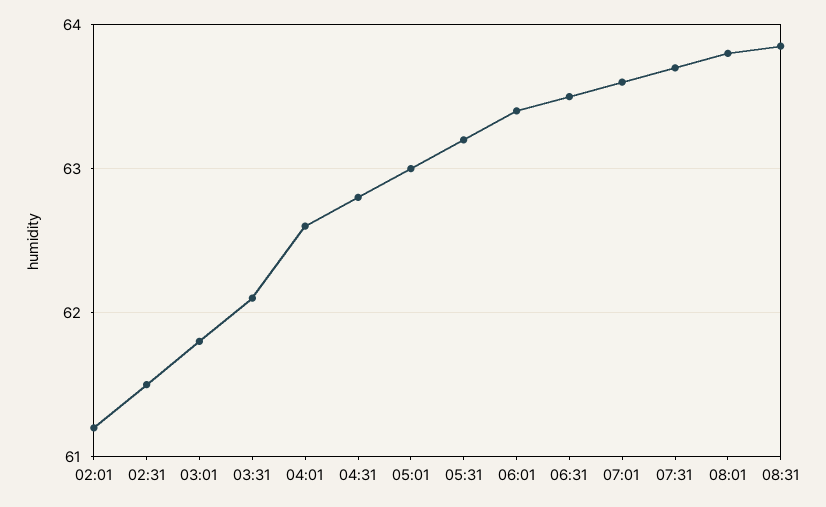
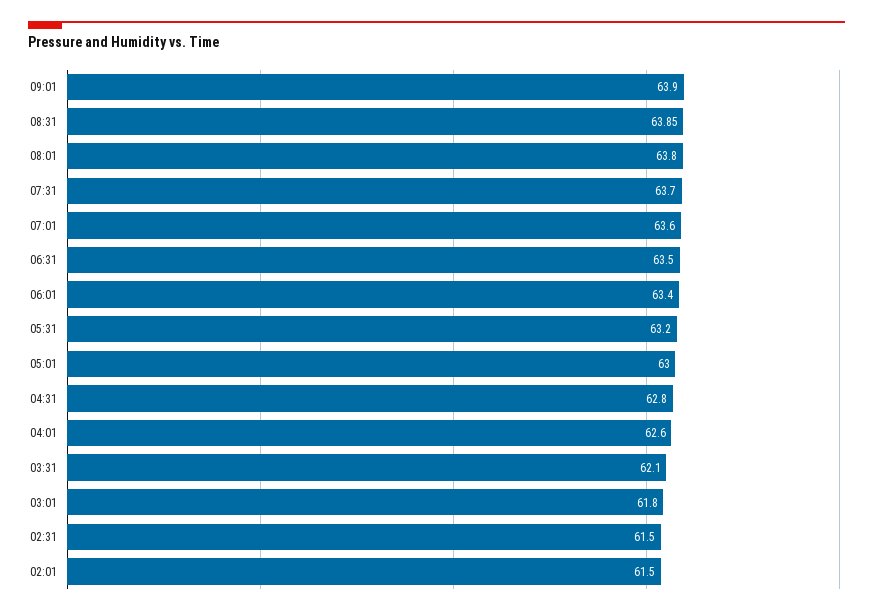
02:01: 61.2 -> 61.5
09:01: none -> 63.9

